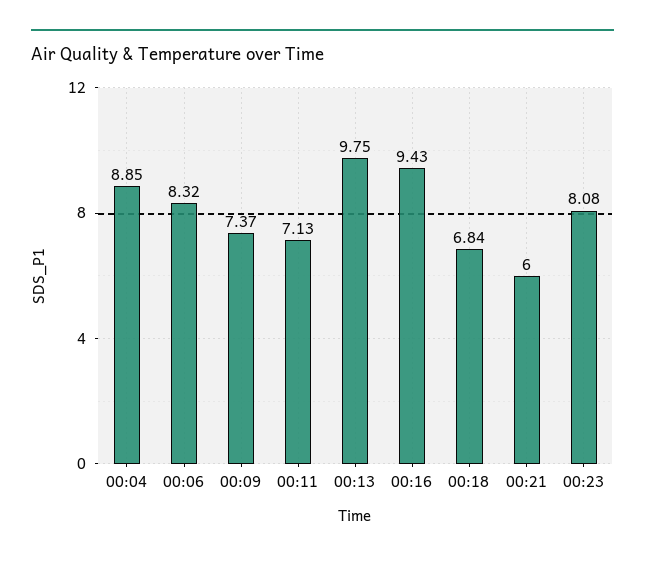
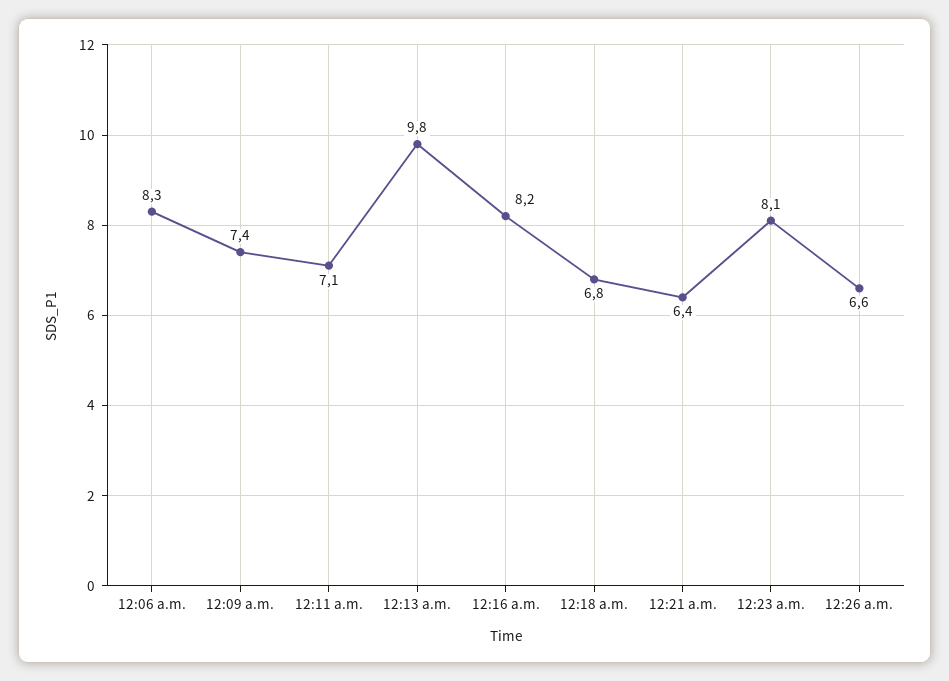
00:04: 8.85 -> none
00:16: 9.43 -> 8.2
00:21: 6 -> 6.4
12:26 a.m.: none -> 6.6

